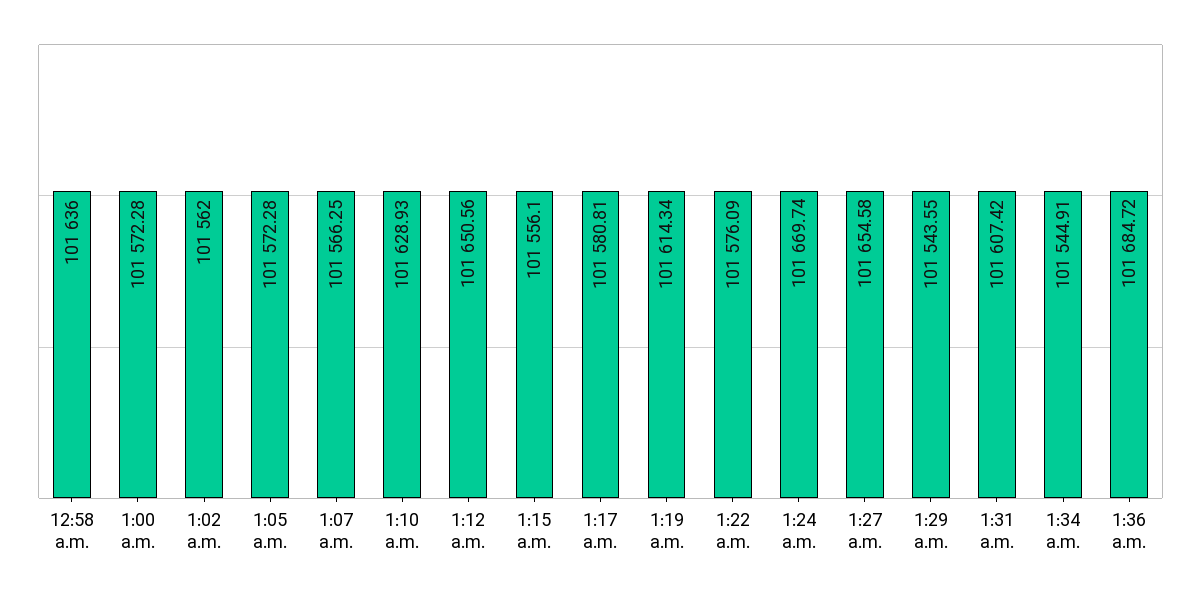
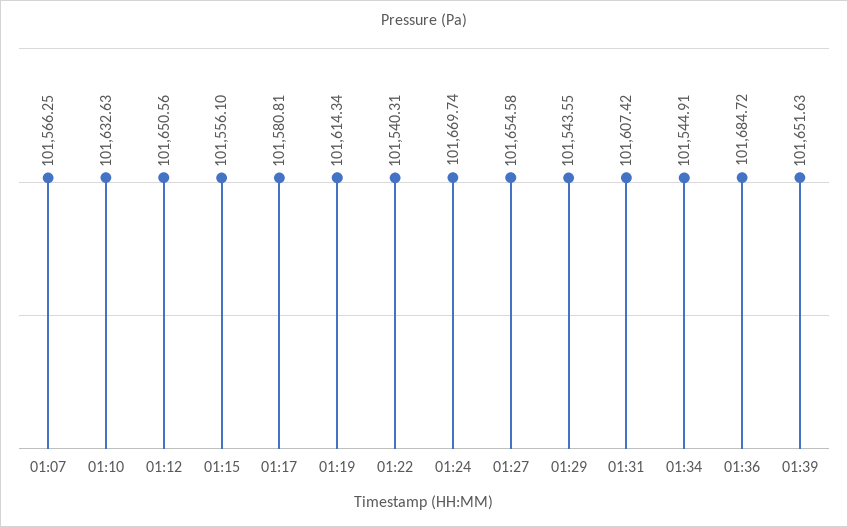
12:58 a.m.: 101636 -> none
1:00 a.m.: 101572.28 -> none
1:02 a.m.: 101562 -> none
1:05 a.m.: 101572.28 -> none
1:10 a.m.: 101628.93 -> 101632.63
1:22 a.m.: 101576.09 -> 101540.31
01:39: none -> 101651.63

